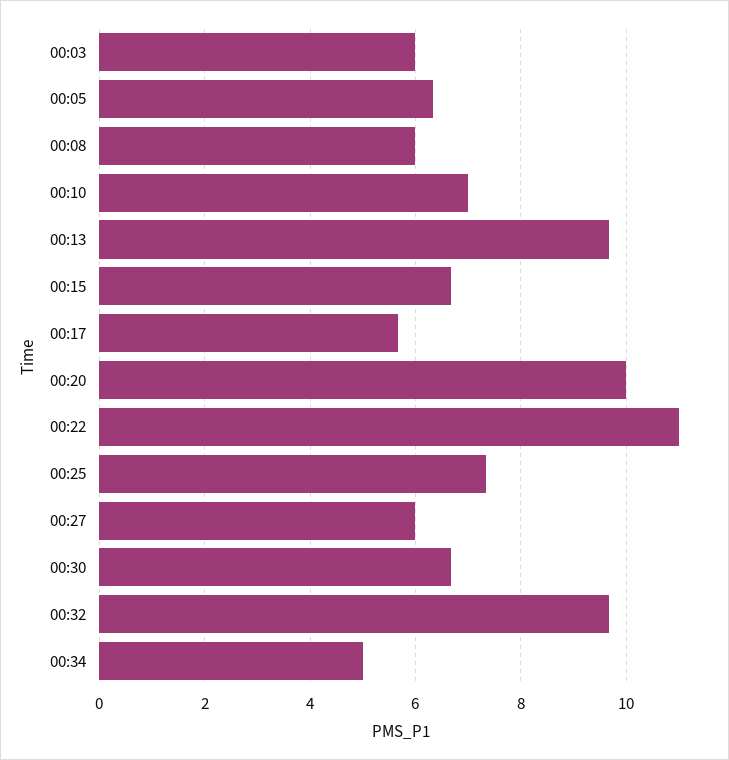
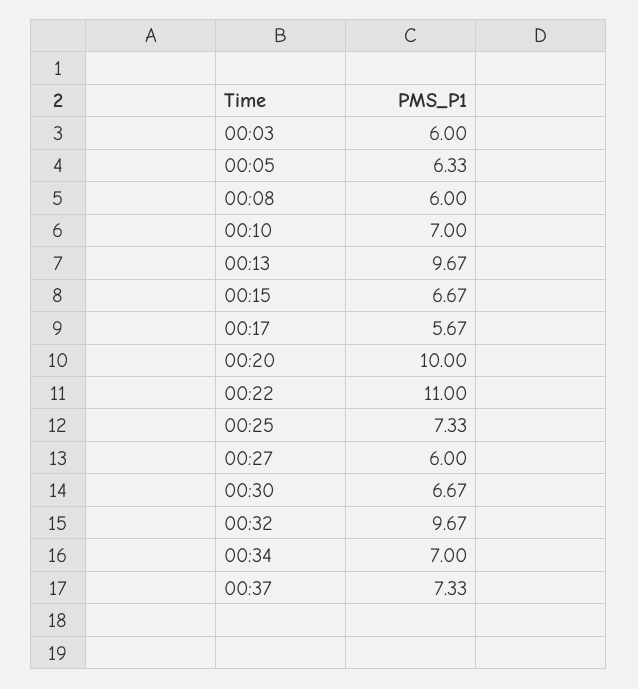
00:34: 5 -> 7
00:37: none -> 7.33

